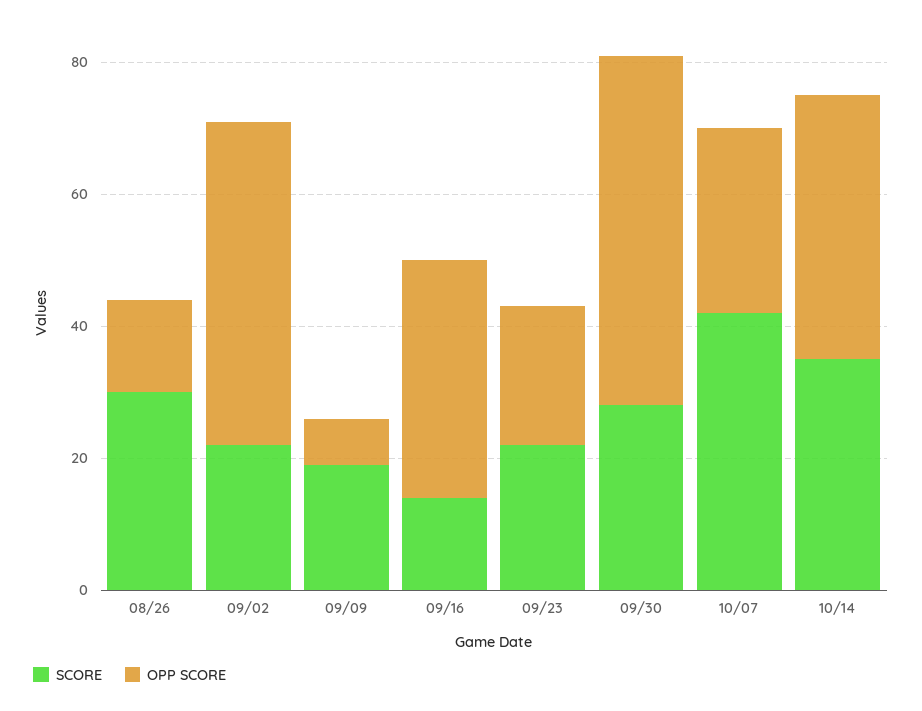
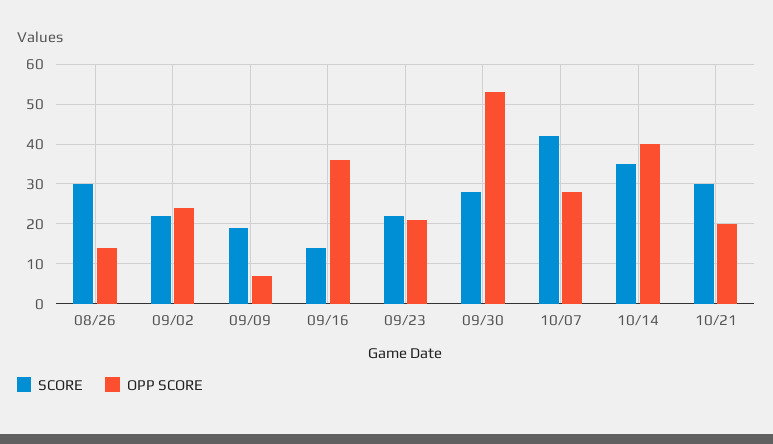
OPP SCORE, 09/02: 50 -> 25
SCORE, 10/21: none -> 30
OPP SCORE, 10/21: none -> 20

